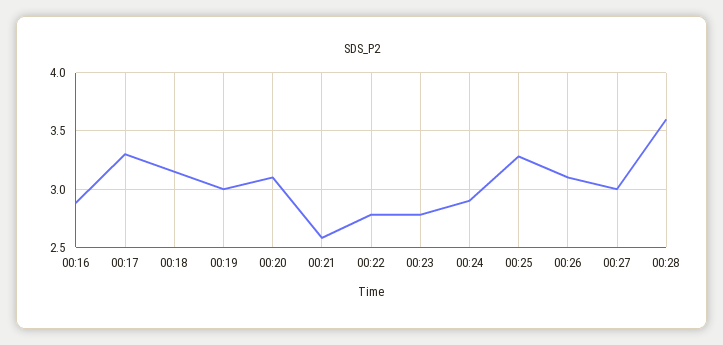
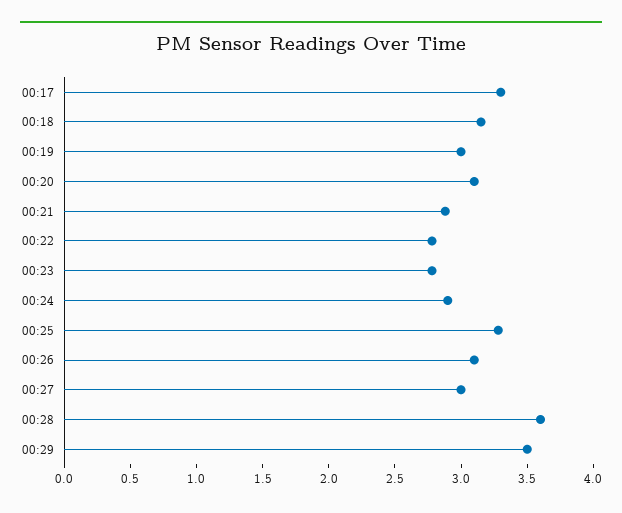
00:16: 2.9 -> none
00:21: 2.6 -> 2.9
00:29: none -> 3.5

